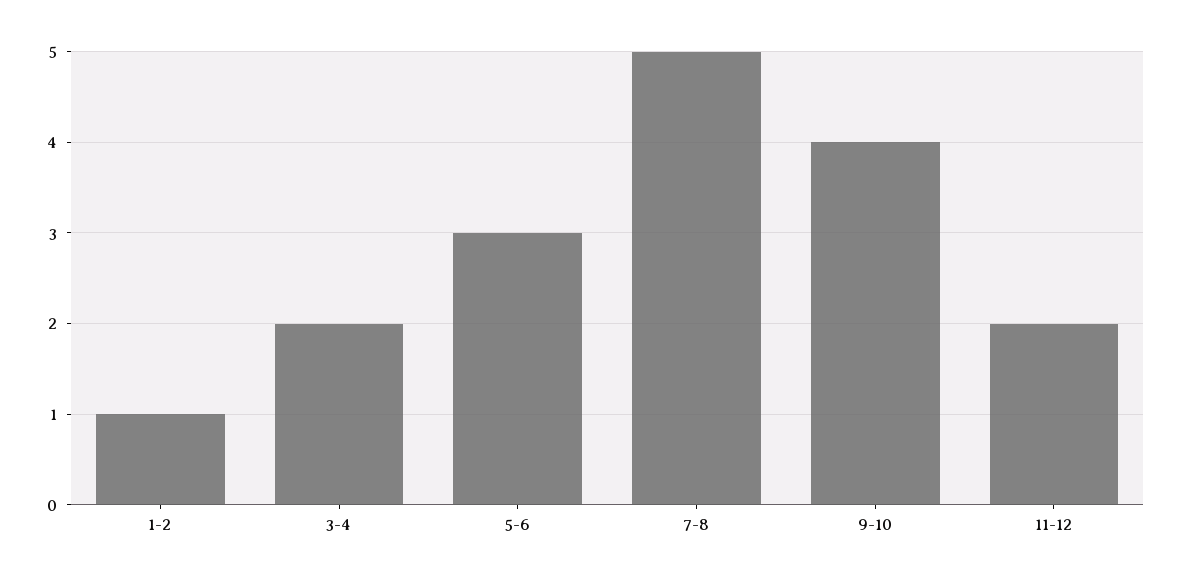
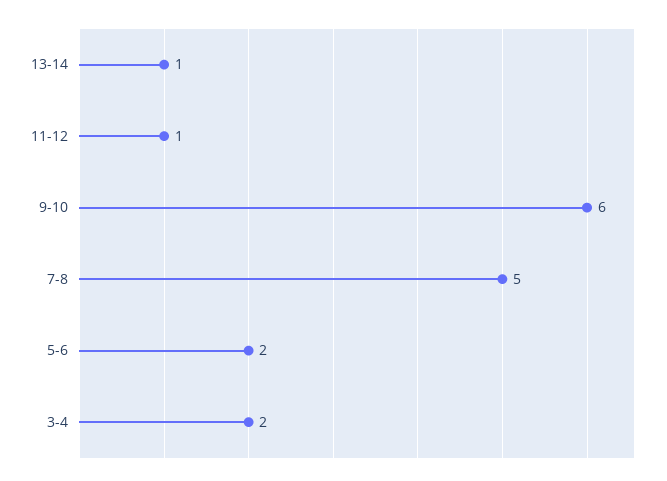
1-2: 1 -> none
5-6: 3 -> 2
9-10: 4 -> 6
11-12: 2 -> 1
13-14: none -> 1

